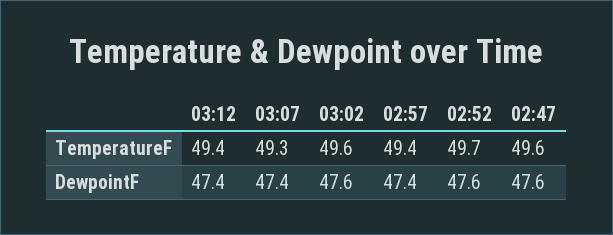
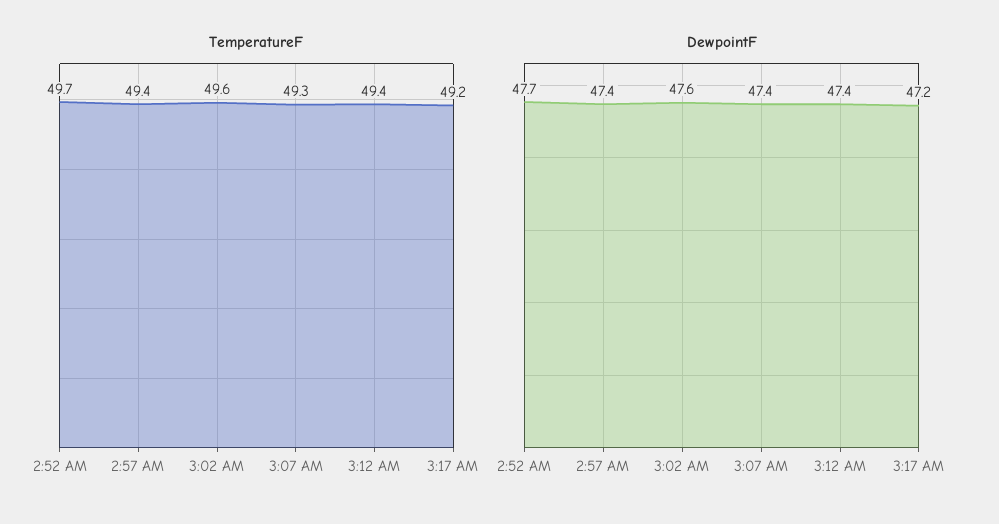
TemperatureF, 02:47: 49.6 -> none
DewpointF, 02:52: 47.6 -> 47.7
DewpointF, 02:47: 47.6 -> none
TemperatureF, 3:17 AM: none -> 49.2
DewpointF, 3:17 AM: none -> 47.2

